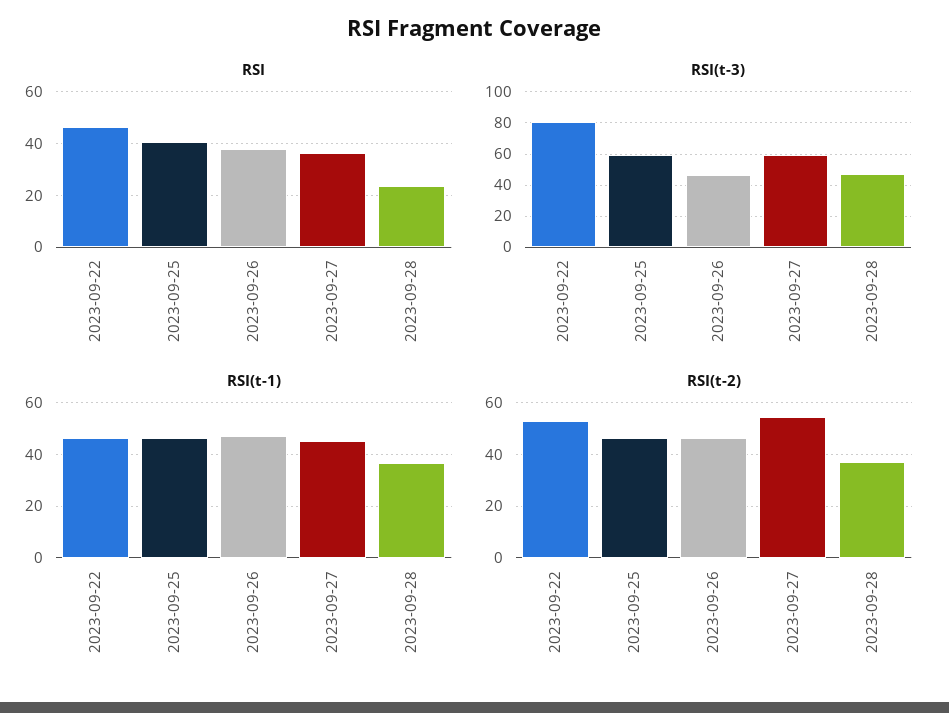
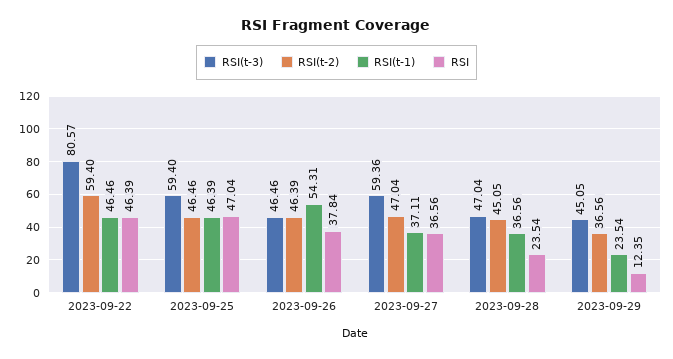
RSI, 2023-09-25: 40 -> 47.04
RSI(t-1), 2023-09-26: 47.5 -> 54.31
RSI(t-1), 2023-09-27: 45 -> 37.11
RSI(t-2), 2023-09-22: 52.5 -> 59.4
RSI(t-2), 2023-09-27: 55 -> 47.04
RSI(t-2), 2023-09-28: 37.5 -> 45.05
RSI(t-3), 2023-09-29: none -> 45.05
RSI(t-2), 2023-09-29: none -> 36.56
RSI(t-1), 2023-09-29: none -> 23.54
RSI, 2023-09-29: none -> 12.35

